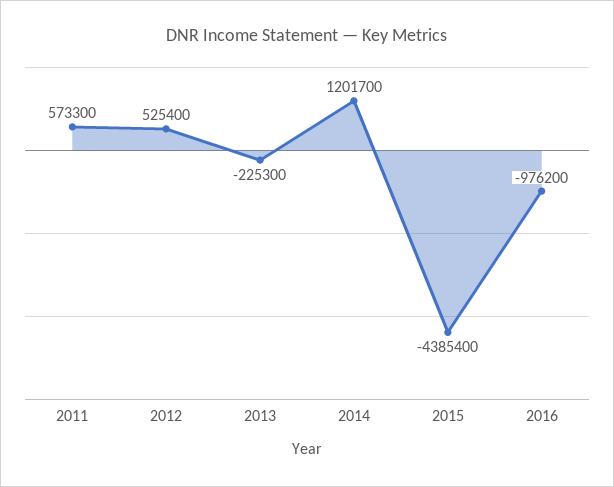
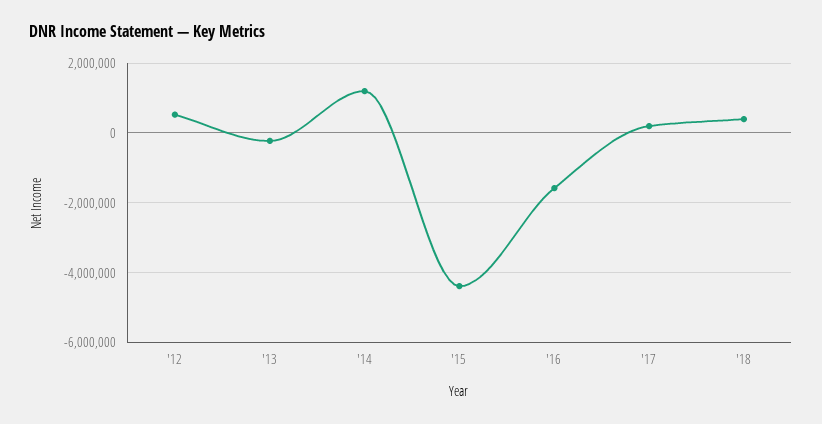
2011: 573300 -> none
2016: -976200 -> -1600000
'17: none -> 200000
'18: none -> 400000

